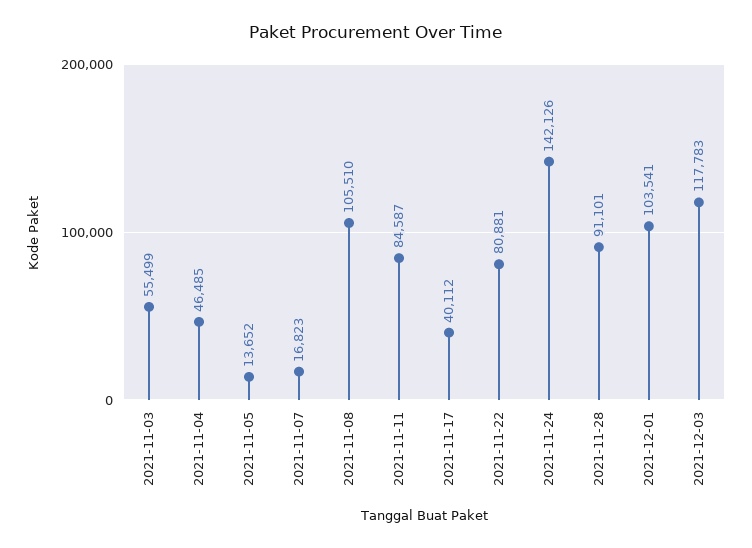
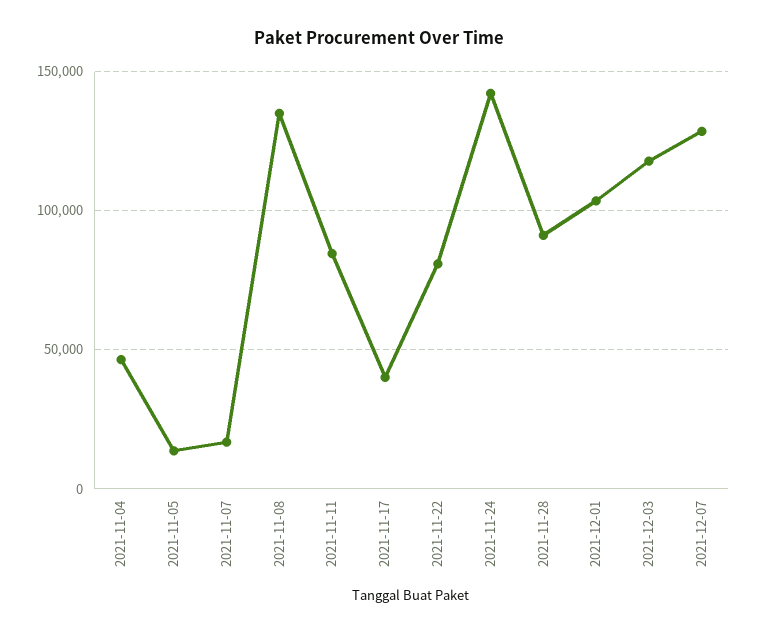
2021-11-03: 55499 -> none
2021-11-08: 105510 -> 135000
2021-12-07: none -> 130000

